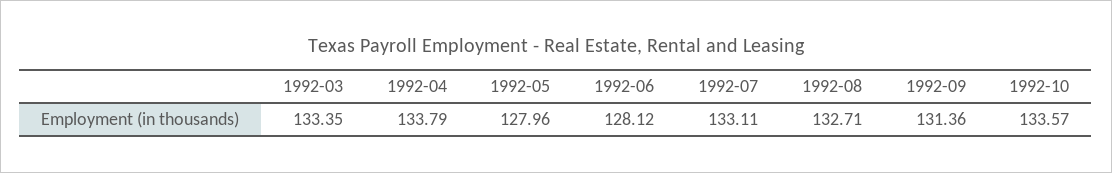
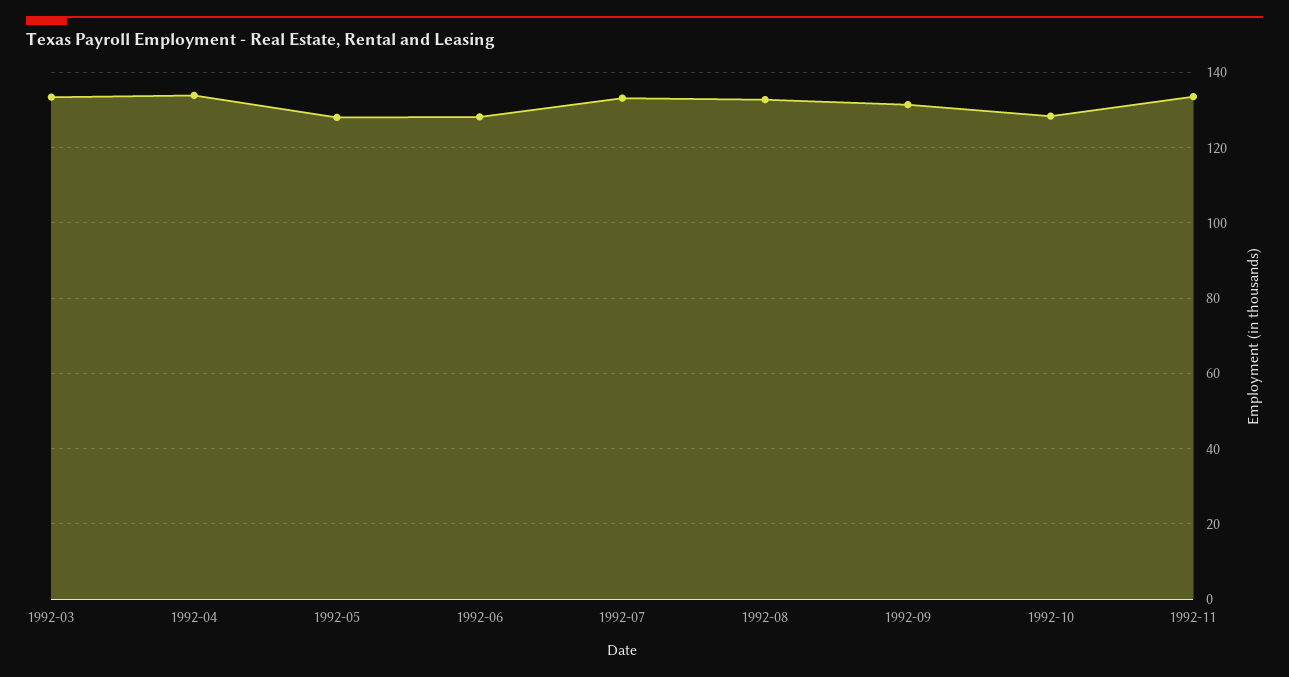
1992-10: 133.57 -> 128
1992-11: none -> 134

